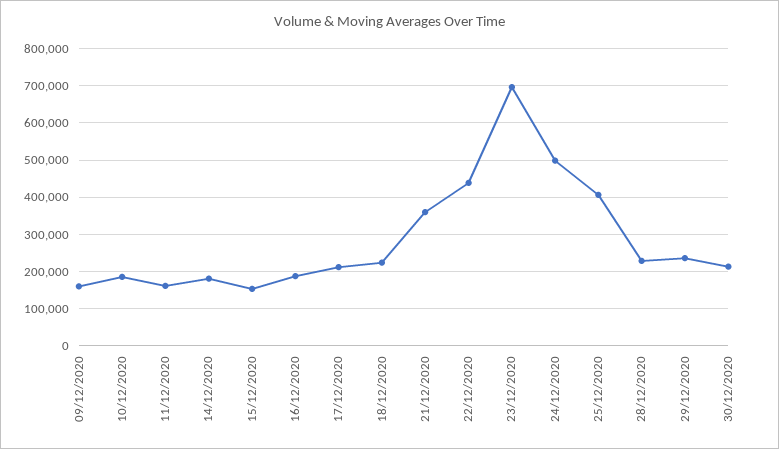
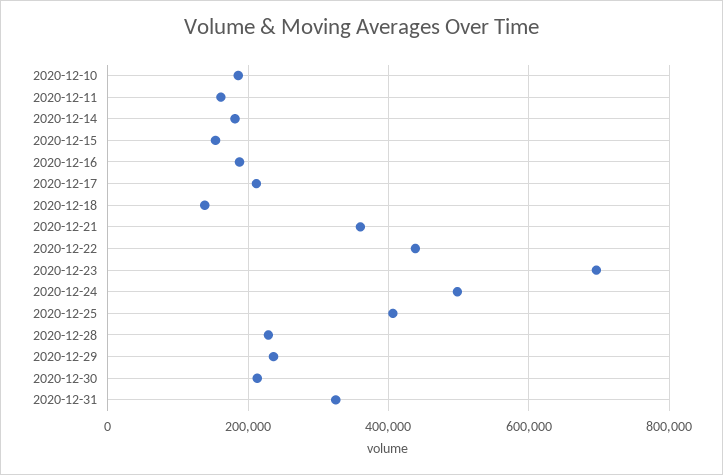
09/12/2020: 160000 -> none
18/12/2020: 220000 -> 140000
2020-12-31: none -> 320000

